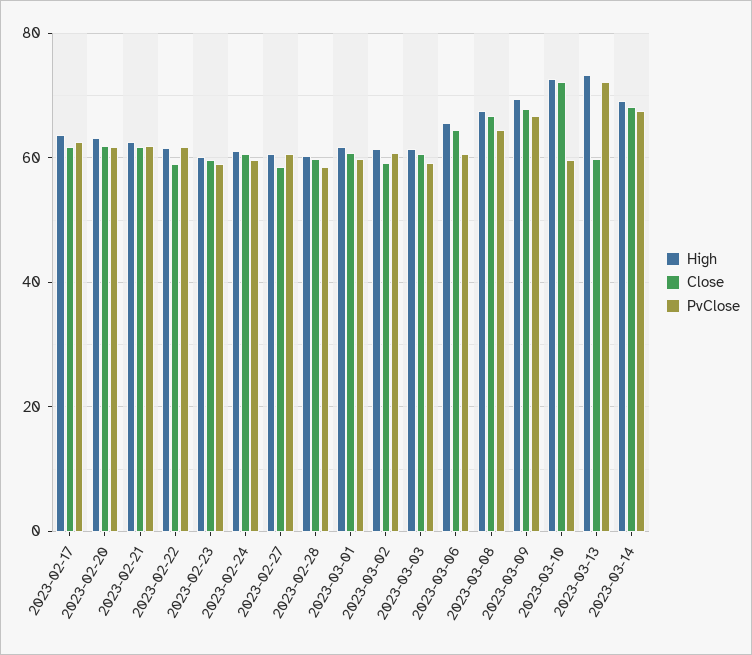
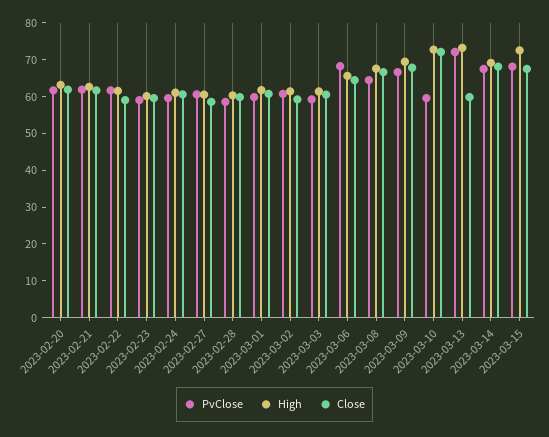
High, 2023-02-17: 64 -> none
Close, 2023-02-17: 62 -> none
PvClose, 2023-02-17: 62 -> none
PvClose, 2023-03-06: 60 -> 67.5
PvClose, 2023-03-15: none -> 67.5
High, 2023-03-15: none -> 72.5
Close, 2023-03-15: none -> 67.5

